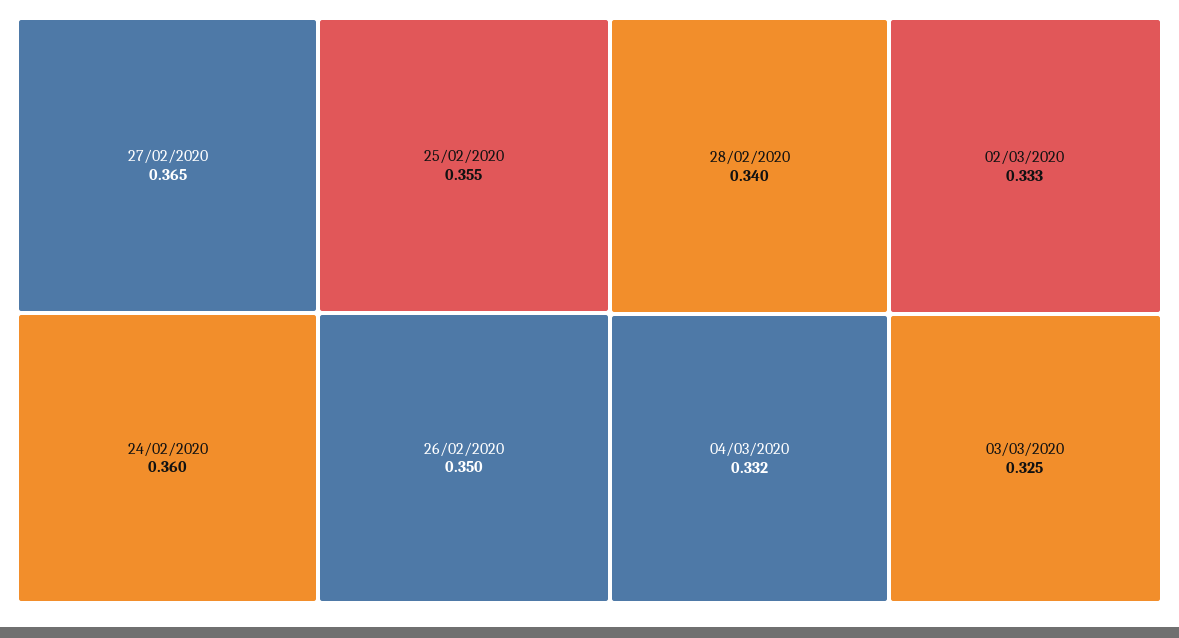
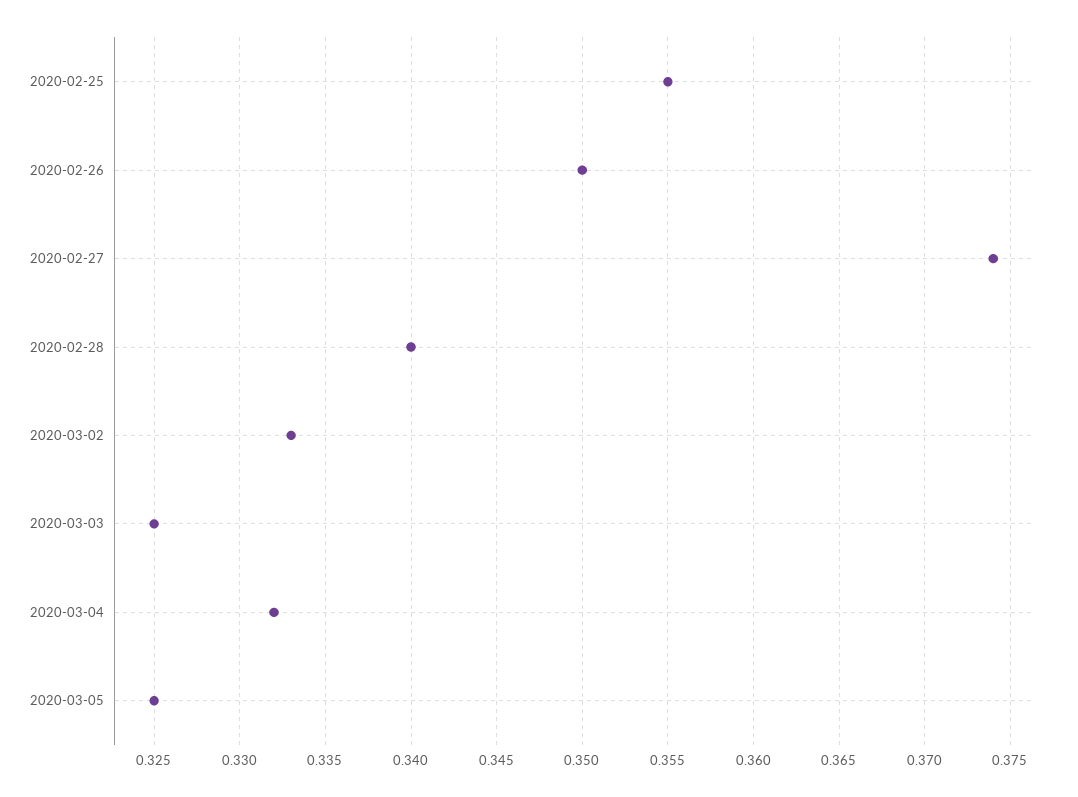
27/02/2020: 0.365 -> 0.374
24/02/2020: 0.36 -> none
2020-03-05: none -> 0.325

